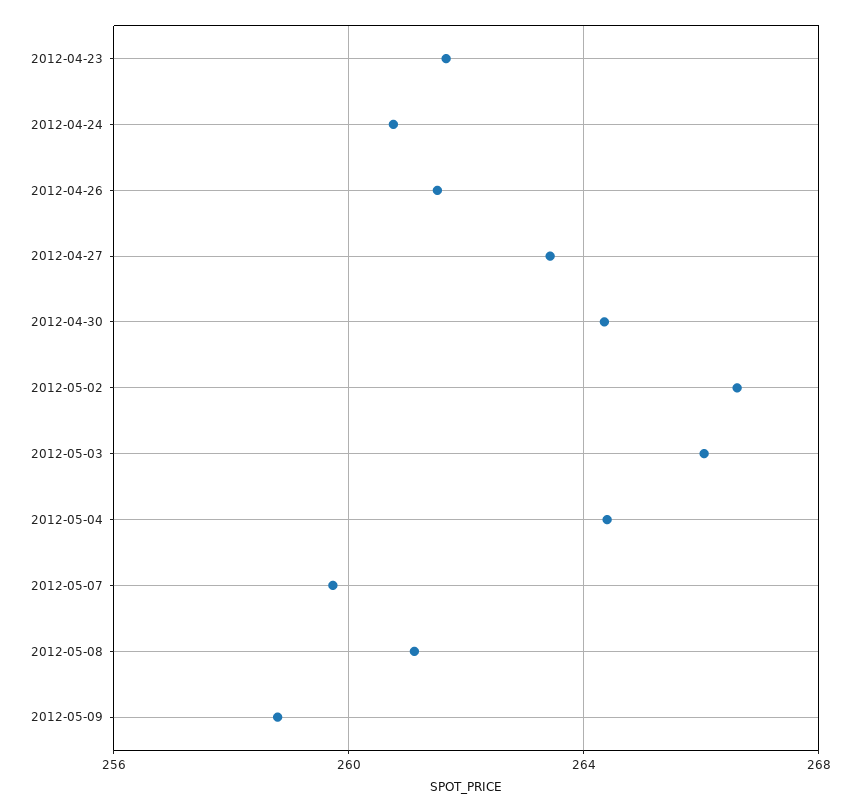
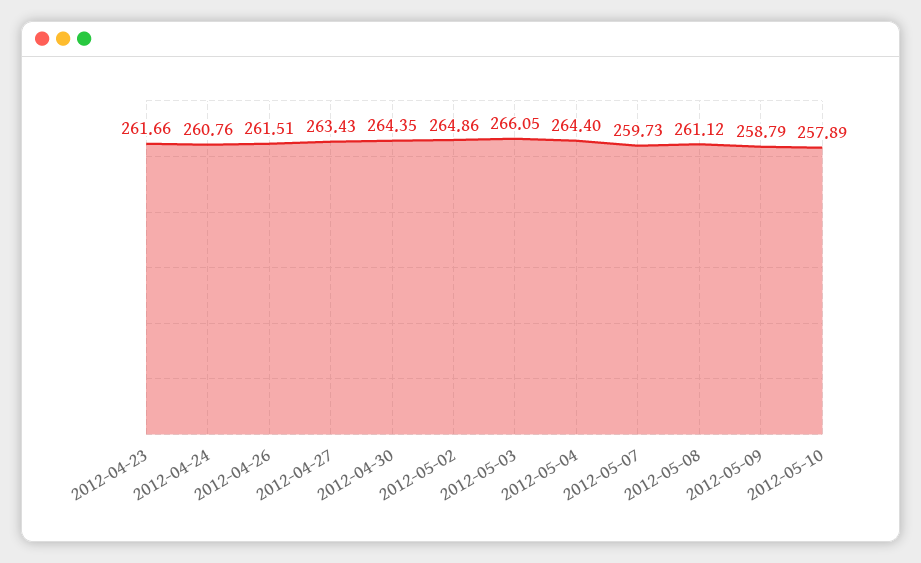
2012-05-02: 266.5 -> 264.86
2012-05-10: none -> 257.89

